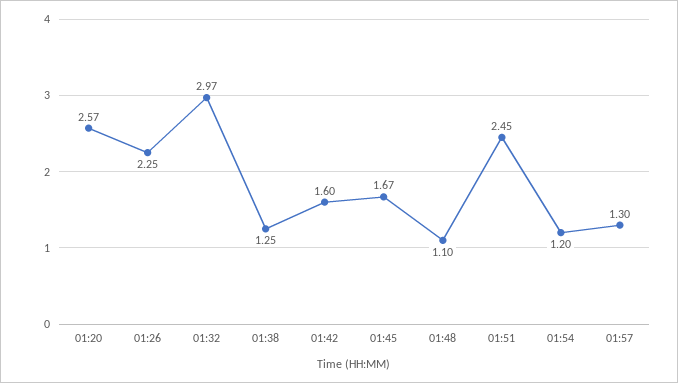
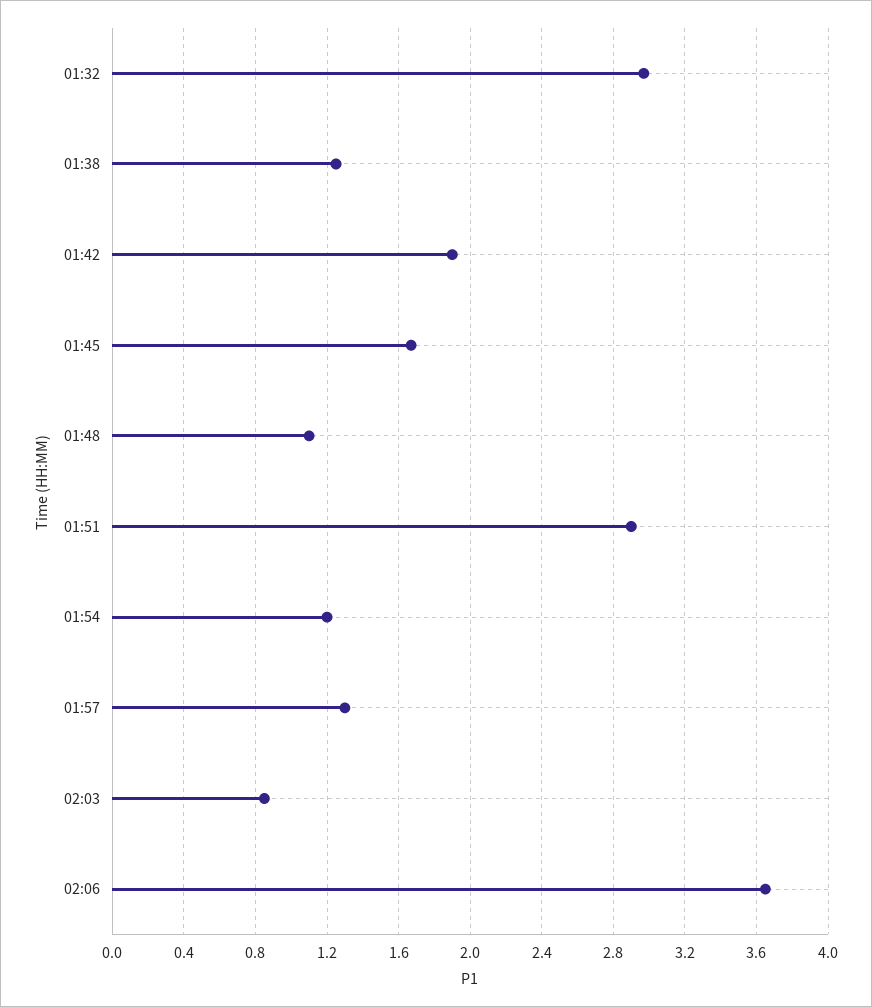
01:20: 2.57 -> none
01:26: 2.25 -> none
01:42: 1.6 -> 1.9
01:51: 2.45 -> 2.9
02:03: none -> 0.85
02:06: none -> 3.65

